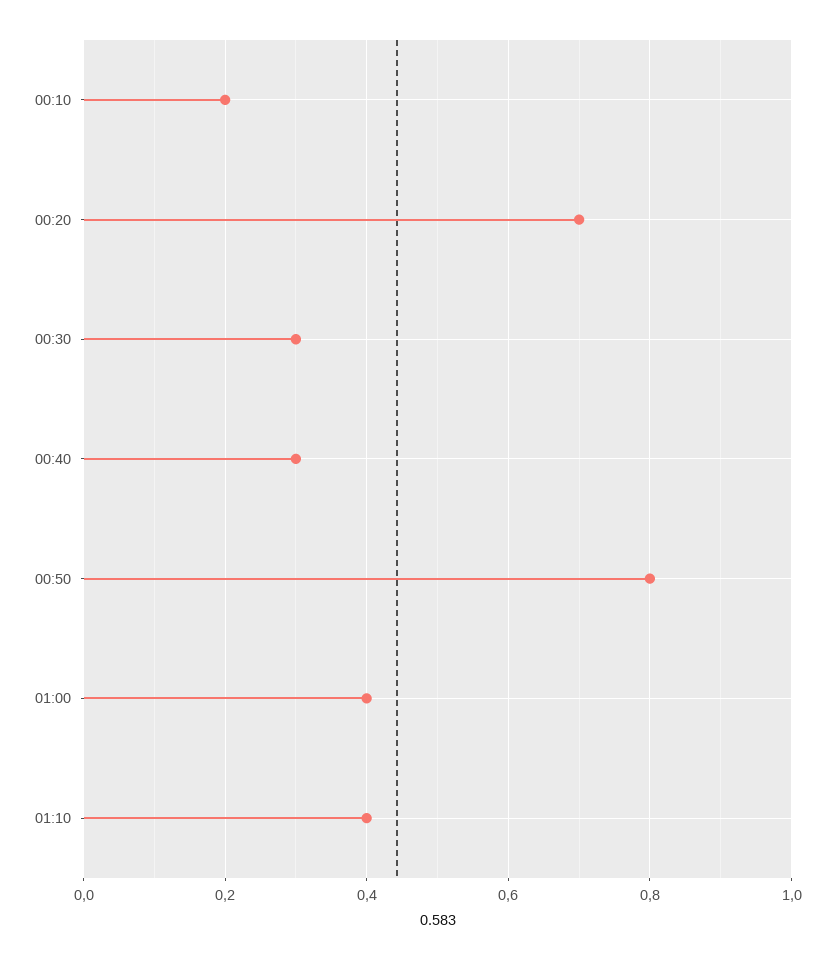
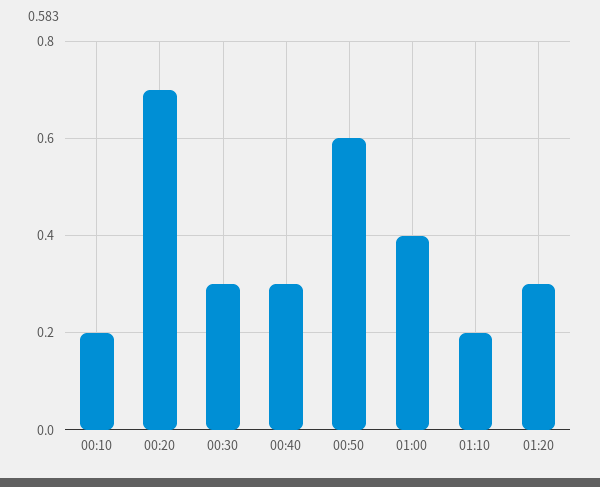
00:50: 0.8 -> 0.6
01:10: 0.4 -> 0.2
01:20: none -> 0.3

